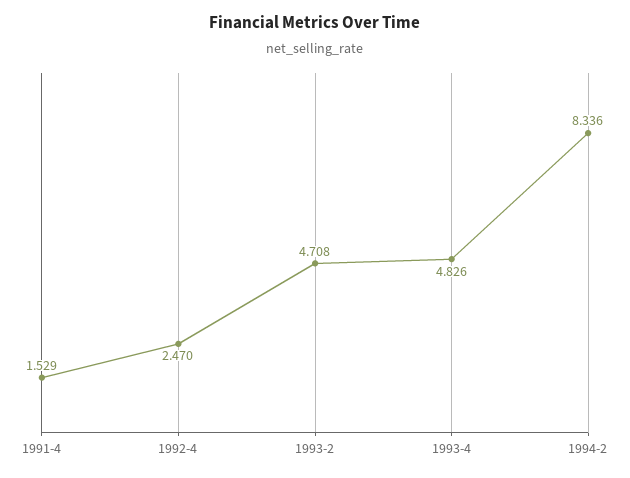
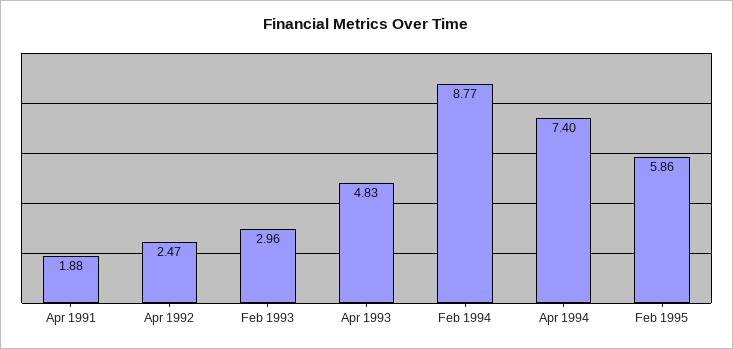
1991-4: 1.529 -> 1.88
1993-2: 4.708 -> 2.96
1994-2: 8.336 -> 8.77
Apr 1994: none -> 7.4
Feb 1995: none -> 5.86

